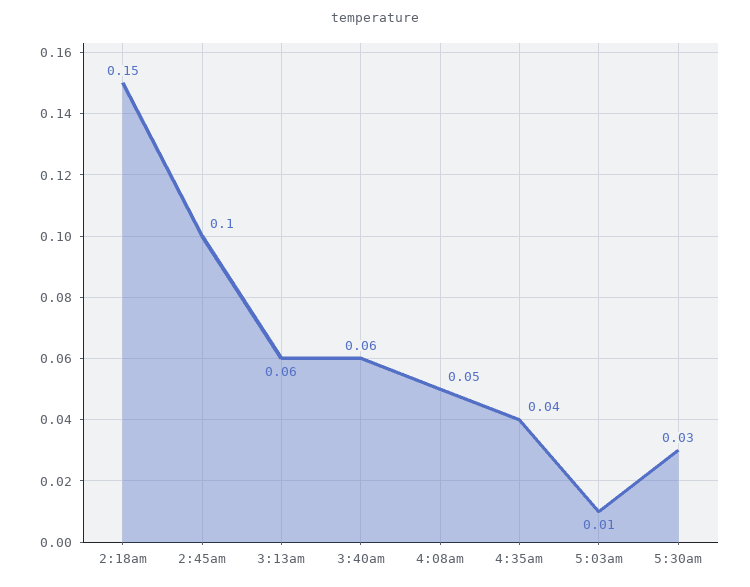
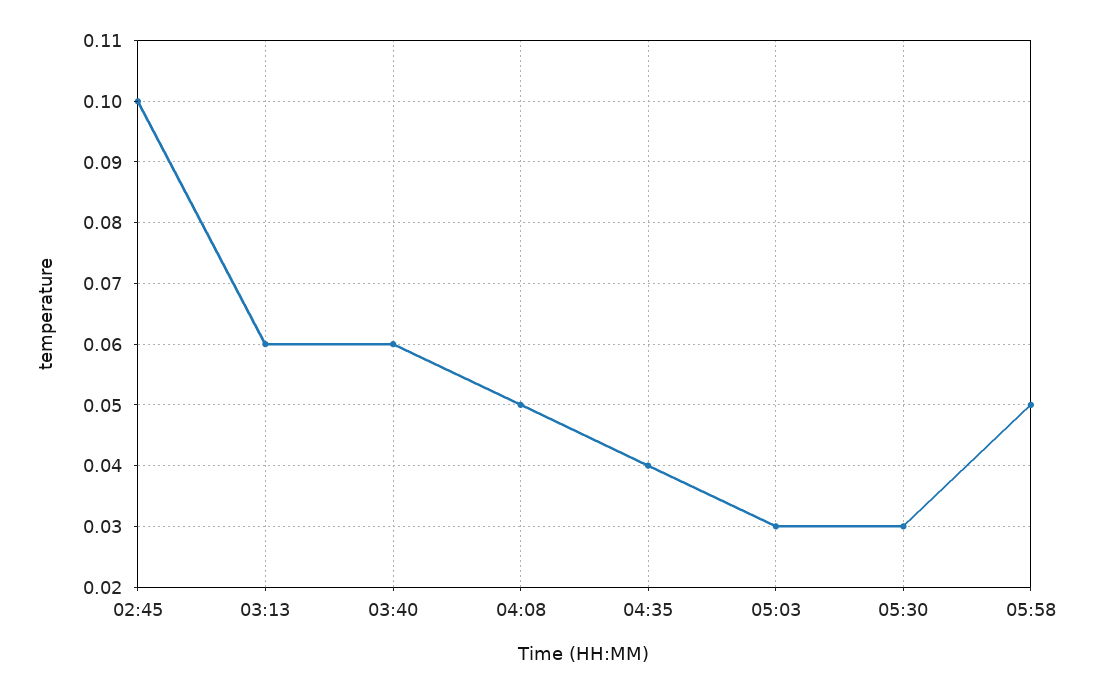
2:18am: 0.15 -> none
5:03am: 0.01 -> 0.03
05:58: none -> 0.05

